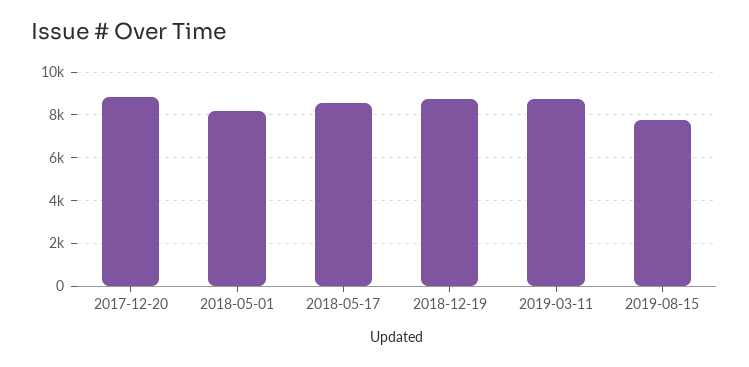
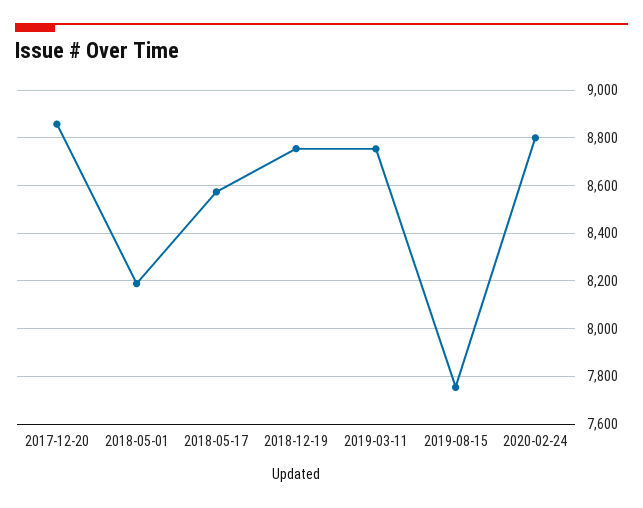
2020-02-24: none -> 8800

